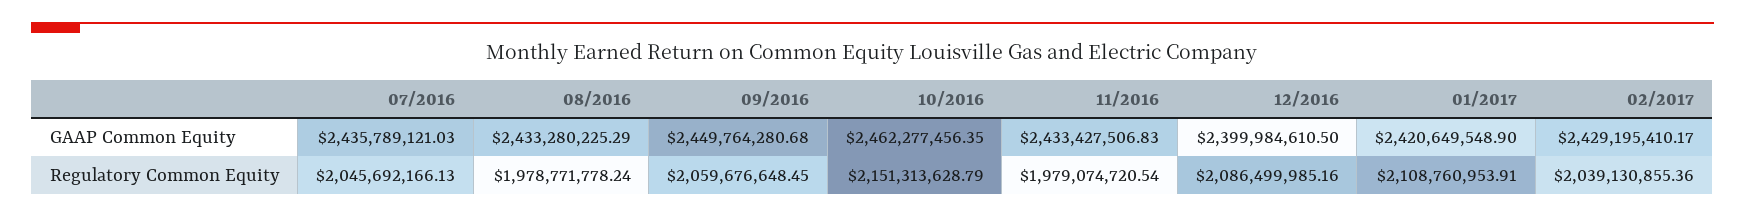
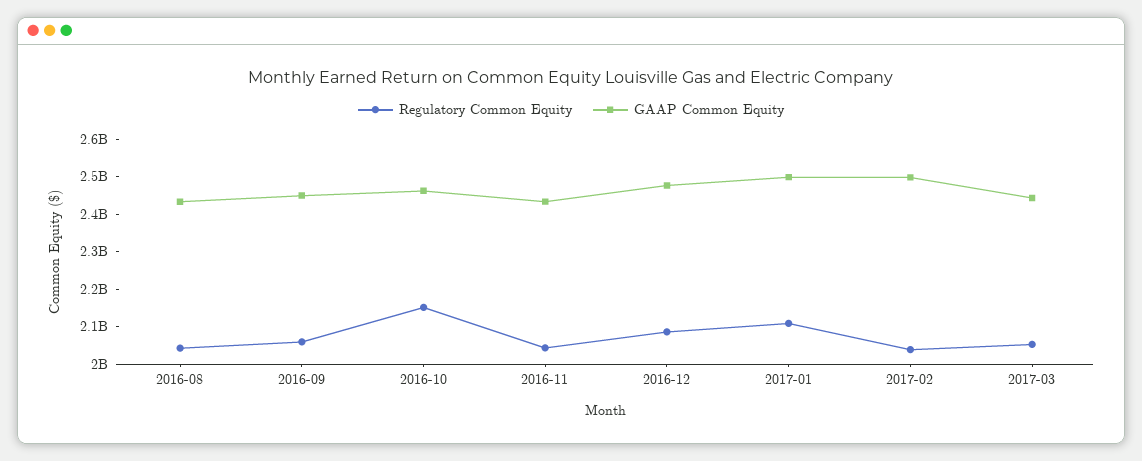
GAAP Common Equity, 07/2016: 2435789121.03 -> none
GAAP Common Equity, 12/2016: 2399984610.5 -> 2475000000
GAAP Common Equity, 01/2017: 2420649548.9 -> 2500000000
GAAP Common Equity, 02/2017: 2429195410.17 -> 2500000000
Regulatory Common Equity, 07/2016: 2045692166.13 -> none
Regulatory Common Equity, 08/2016: 1978771778.24 -> 2050000000
Regulatory Common Equity, 11/2016: 1979074720.54 -> 2050000000
Regulatory Common Equity, 2017-03: none -> 2050000000
GAAP Common Equity, 2017-03: none -> 2450000000

